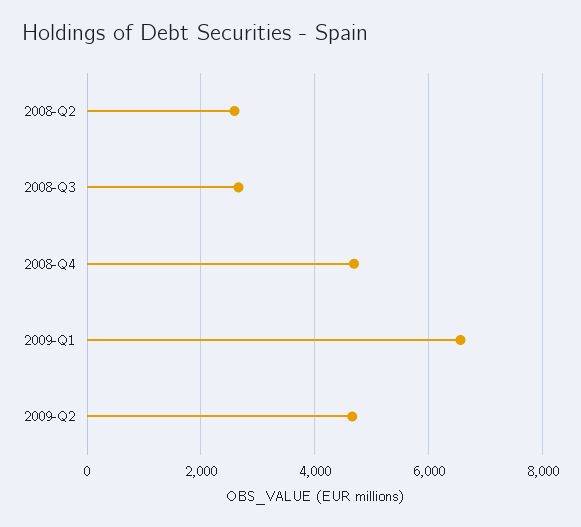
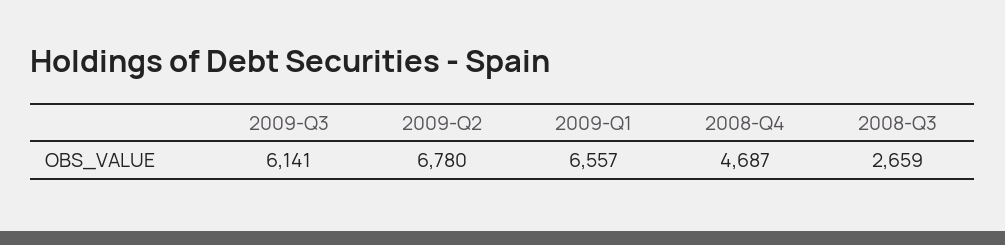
2008-Q2: 2600 -> none
2009-Q2: 4600 -> 6780
2009-Q3: none -> 6141

